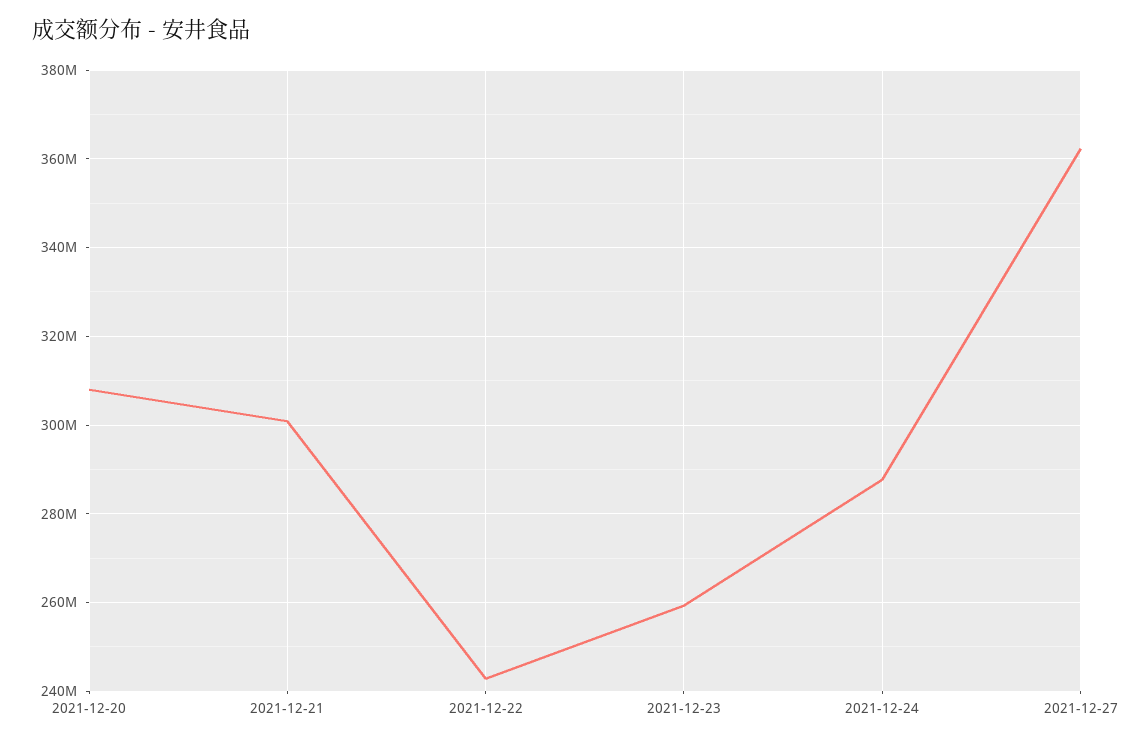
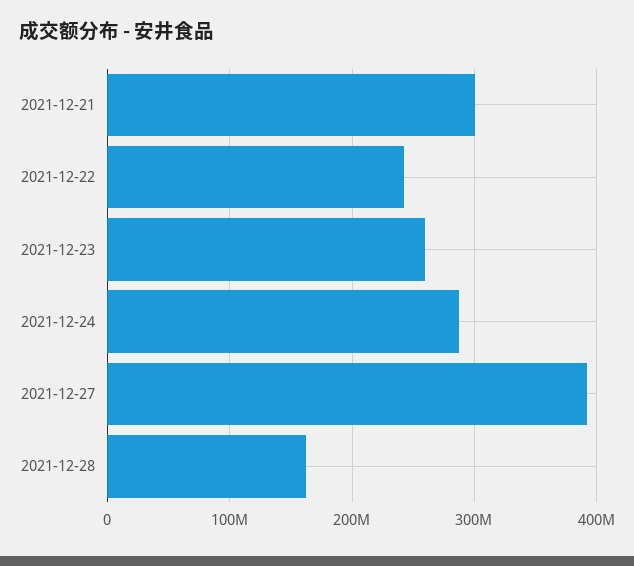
2021-12-20: 308000000 -> none
2021-12-27: 362000000 -> 390000000
2021-12-28: none -> 160000000

